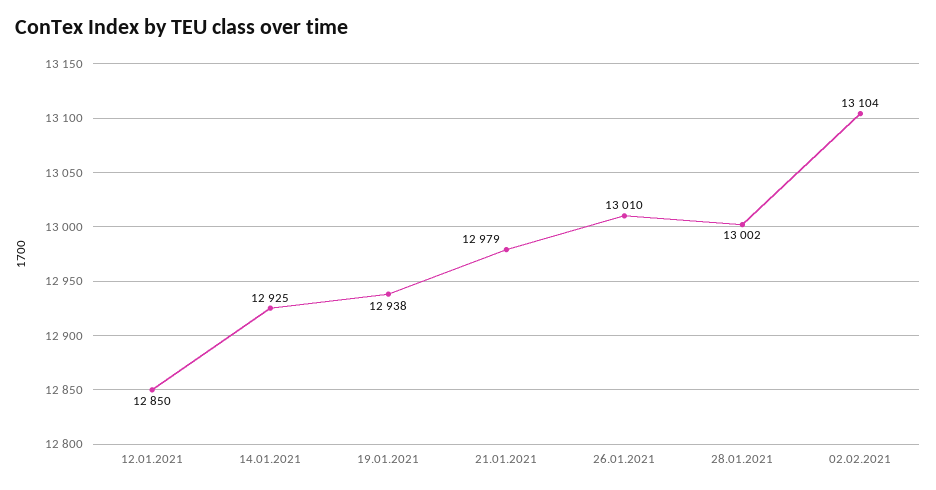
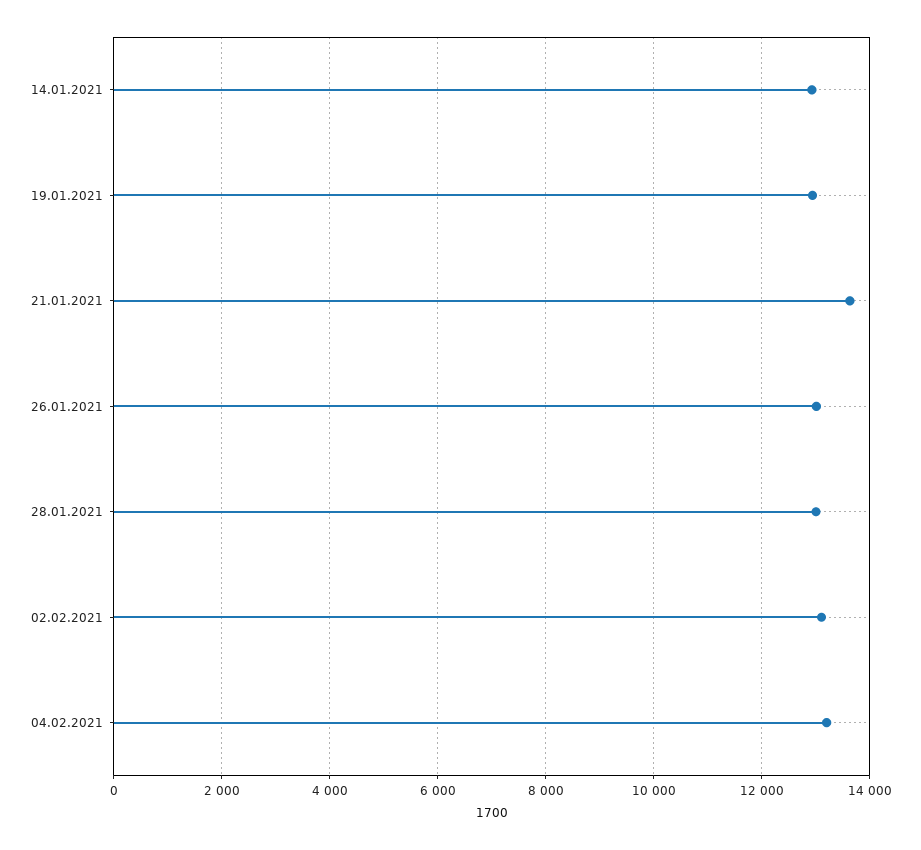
12.01.2021: 12850 -> none
21.01.2021: 12979 -> 13600
04.02.2021: none -> 13200

